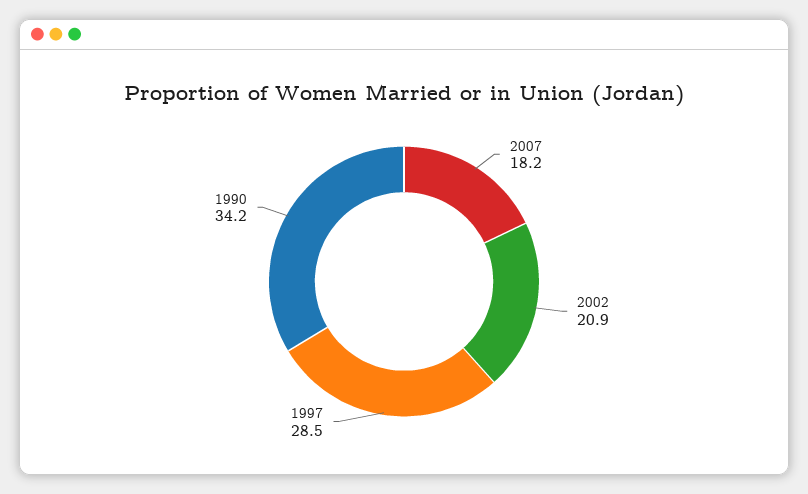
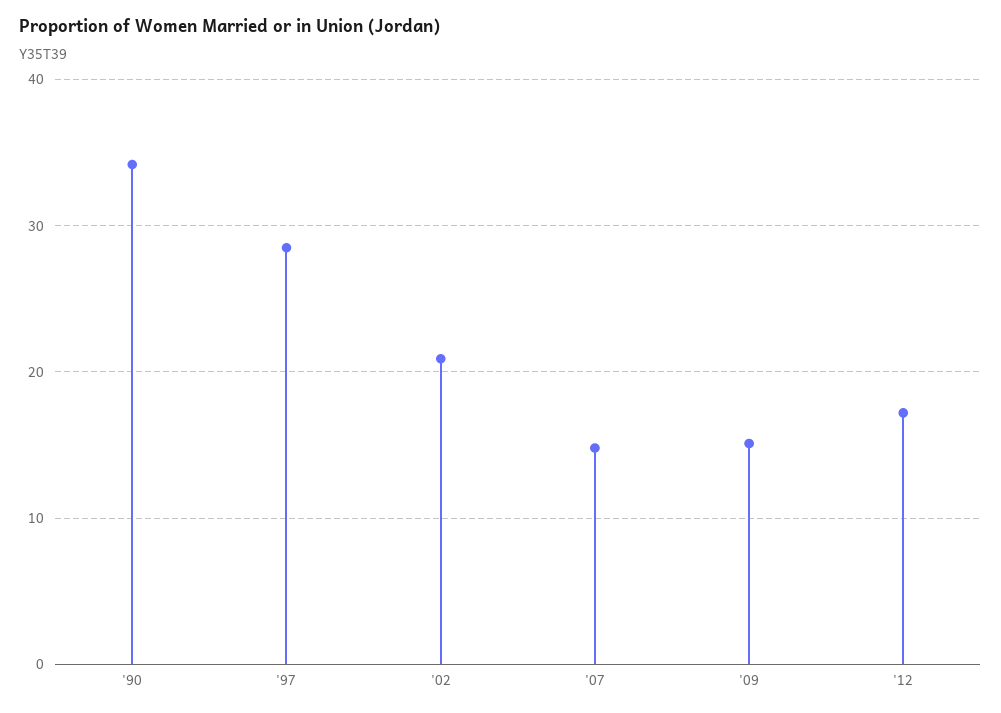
2007: 18.2 -> 15
'09: none -> 15
'12: none -> 17

